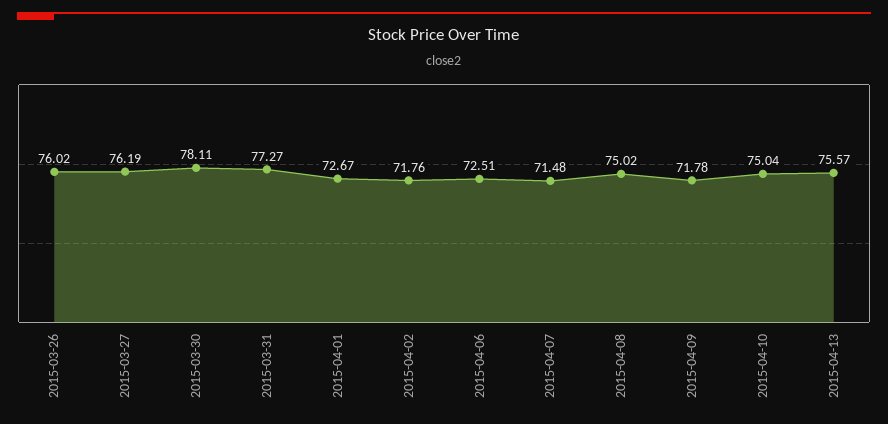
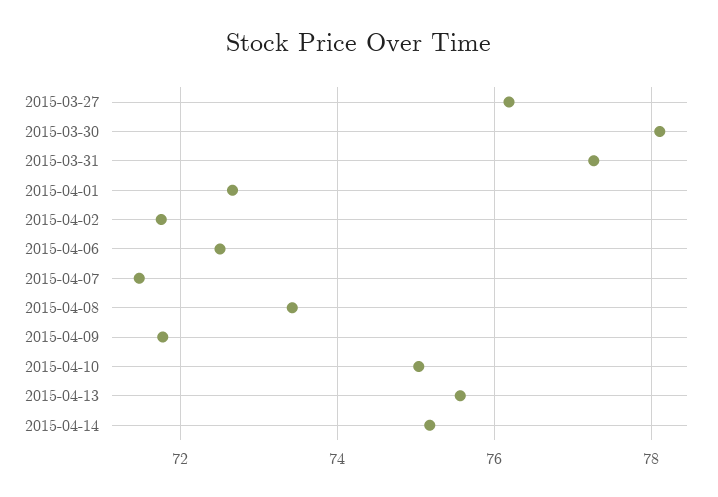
2015-03-26: 76.02 -> none
2015-04-08: 75.02 -> 73.4
2015-04-14: none -> 75.2

